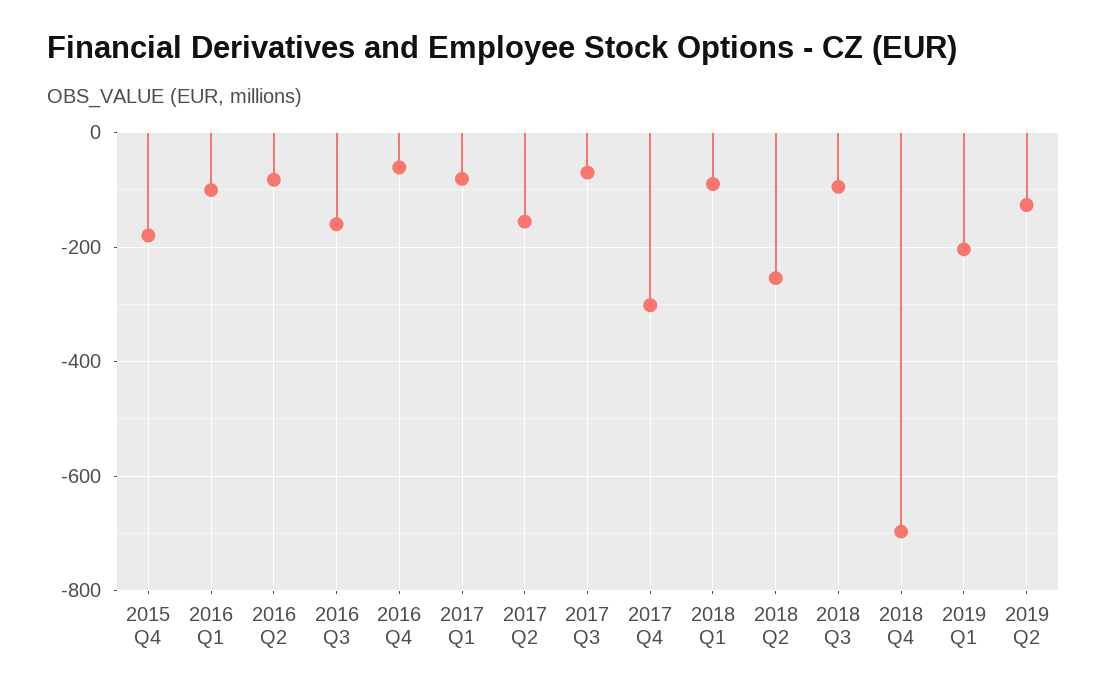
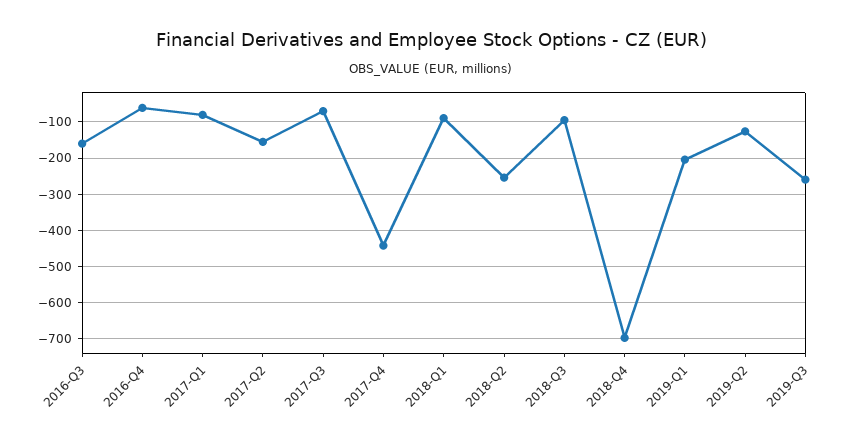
2015 Q4: -180 -> none
2016 Q1: -100 -> none
2016 Q2: -80 -> none
2017 Q4: -300 -> -440
2019-Q3: none -> -260

